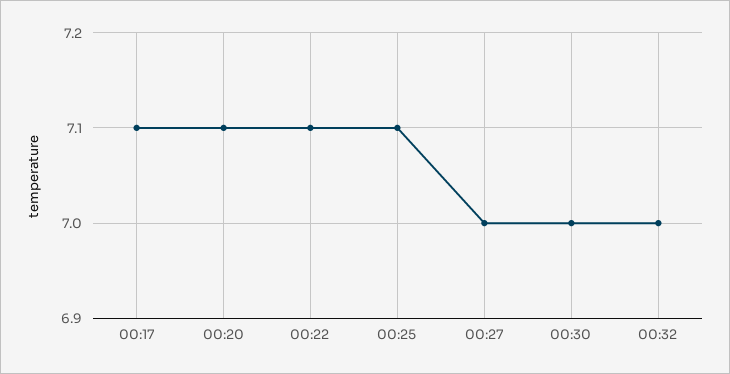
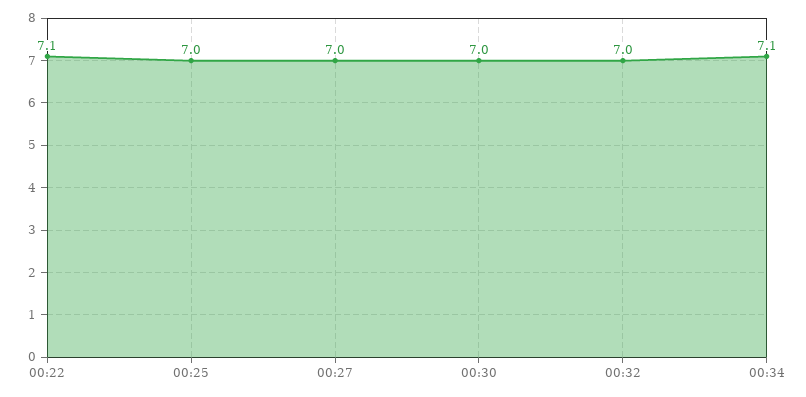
00:17: 7.1 -> none
00:20: 7.1 -> none
00:25: 7.1 -> 7
00:34: none -> 7.1

